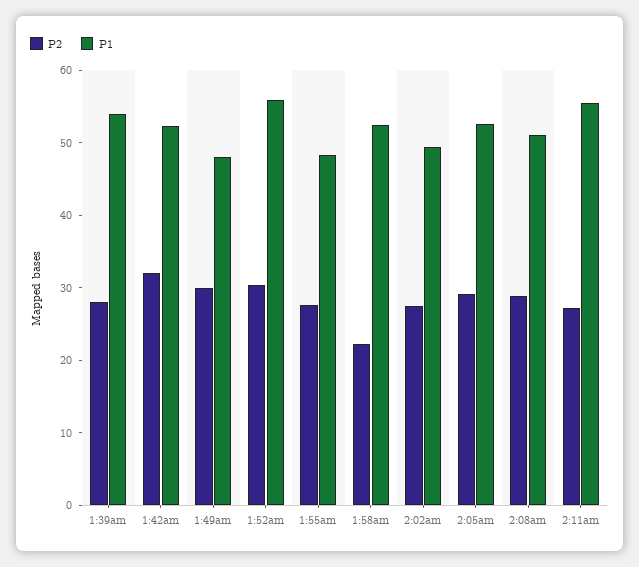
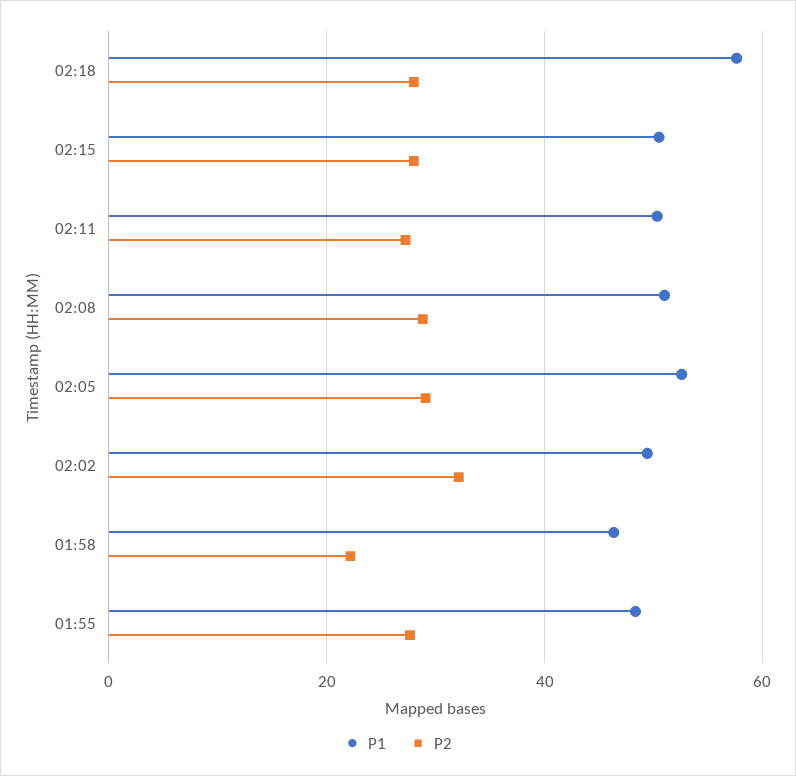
P2, 1:39am: 28 -> none
P1, 1:39am: 54 -> none
P2, 1:42am: 32 -> none
P1, 1:42am: 52 -> none
P2, 1:49am: 30 -> none
P1, 1:49am: 48 -> none
P2, 1:52am: 30 -> none
P1, 1:52am: 56 -> none
P1, 1:58am: 52 -> 46
P2, 2:02am: 28 -> 32
P1, 2:11am: 56 -> 50
P1, 02:18: none -> 58
P2, 02:18: none -> 28
P1, 02:15: none -> 50
P2, 02:15: none -> 28

